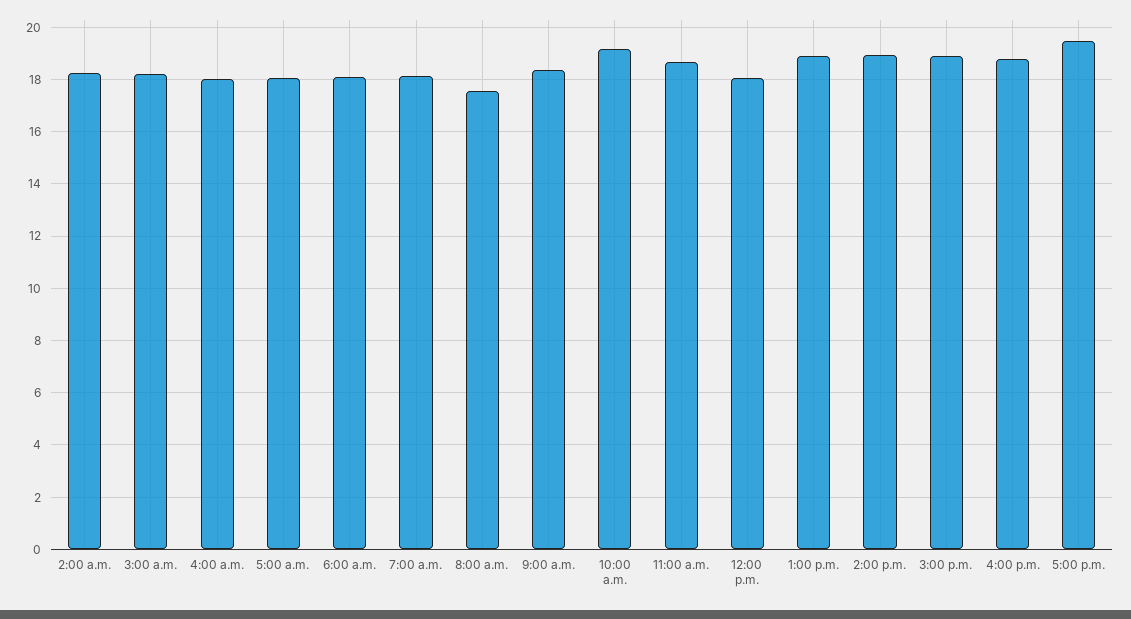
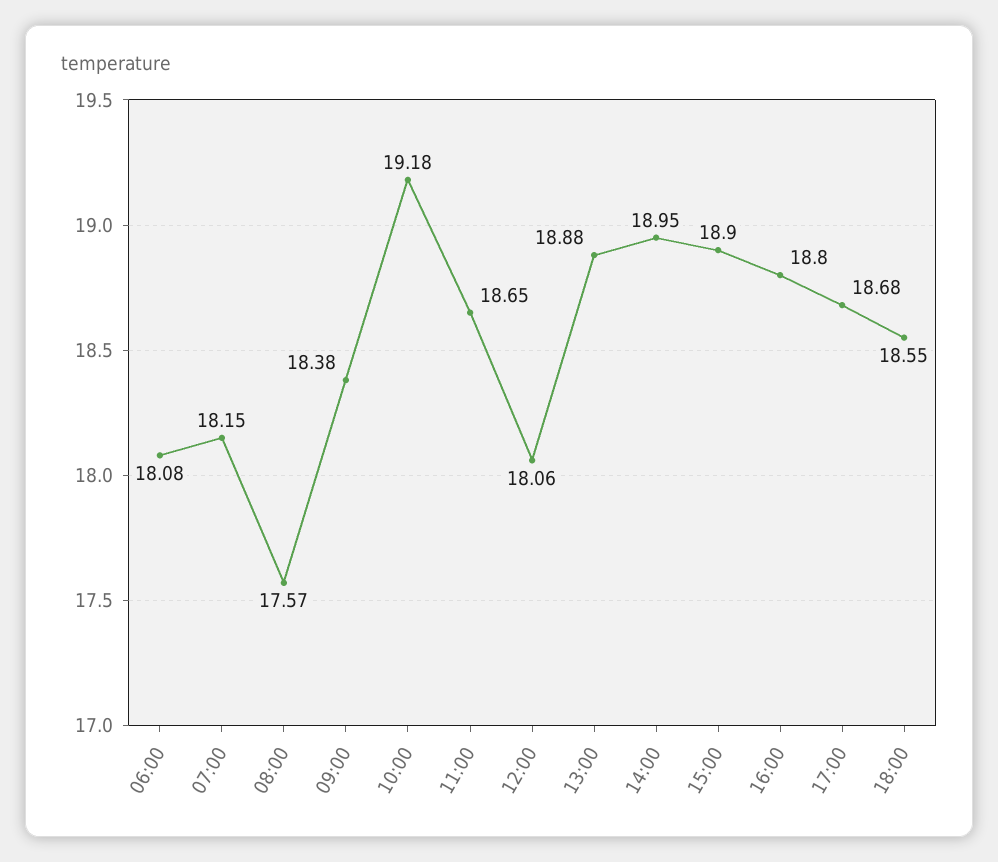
2:00 a.m.: 18.25 -> none
3:00 a.m.: 18.25 -> none
4:00 a.m.: 18 -> none
5:00 a.m.: 18 -> none
5:00 p.m.: 19.5 -> 18.68
18:00: none -> 18.55

